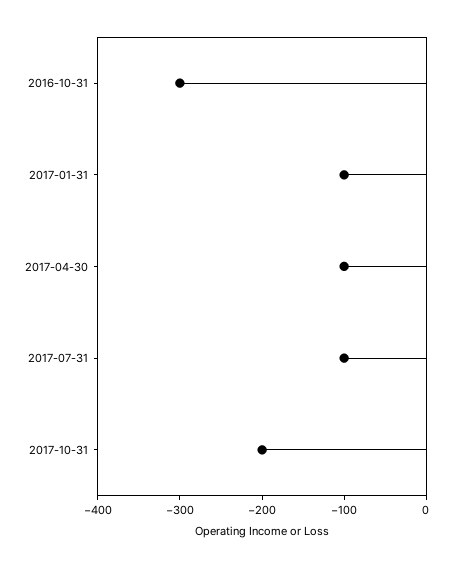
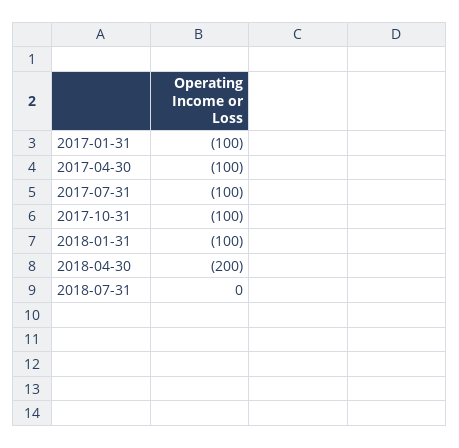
2016-10-31: -300 -> none
2017-10-31: -200 -> -100
2018-01-31: none -> -100
2018-04-30: none -> -200
2018-07-31: none -> 0

